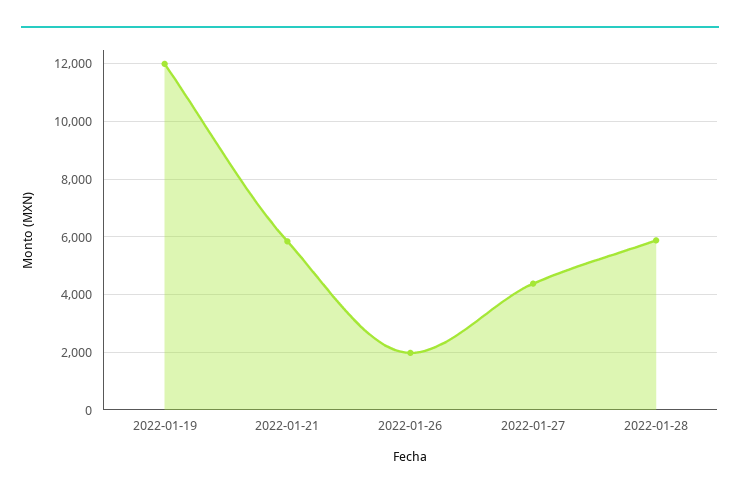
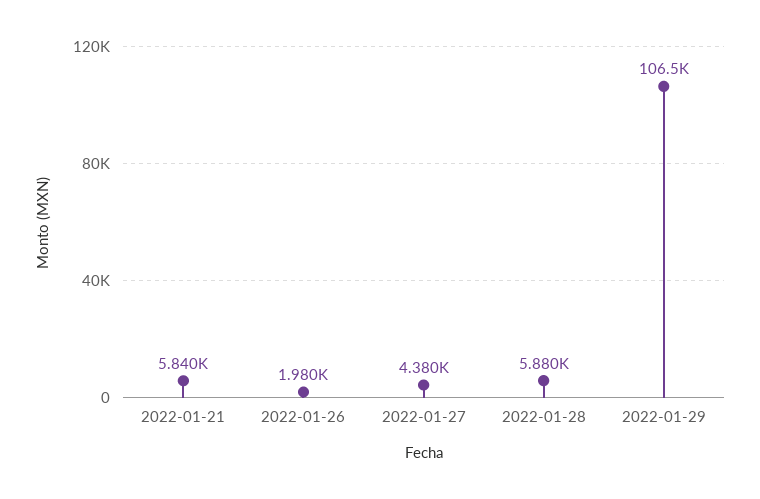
2022-01-19: 12000 -> none
2022-01-29: none -> 106500

